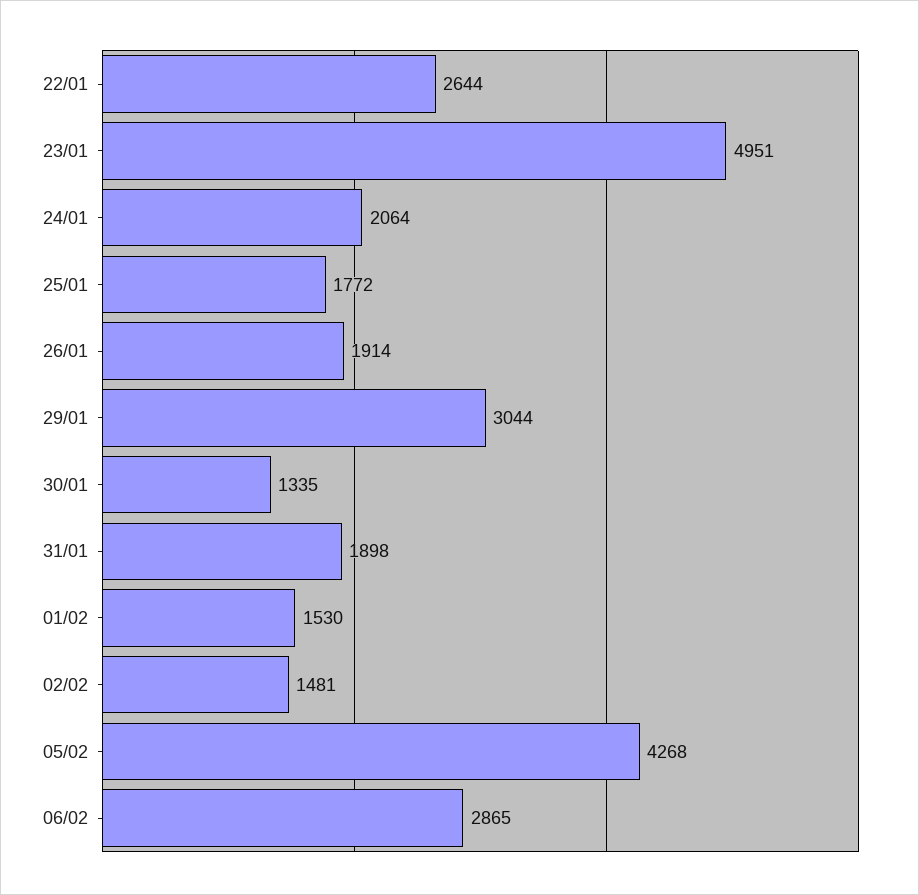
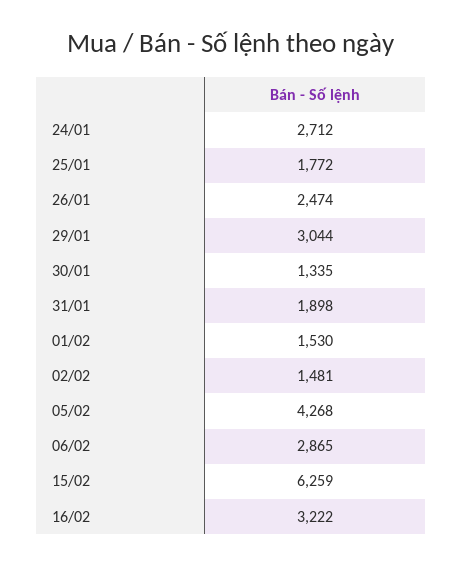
22/01: 2644 -> none
23/01: 4951 -> none
24/01: 2064 -> 2712
26/01: 1914 -> 2474
15/02: none -> 6259
16/02: none -> 3222

